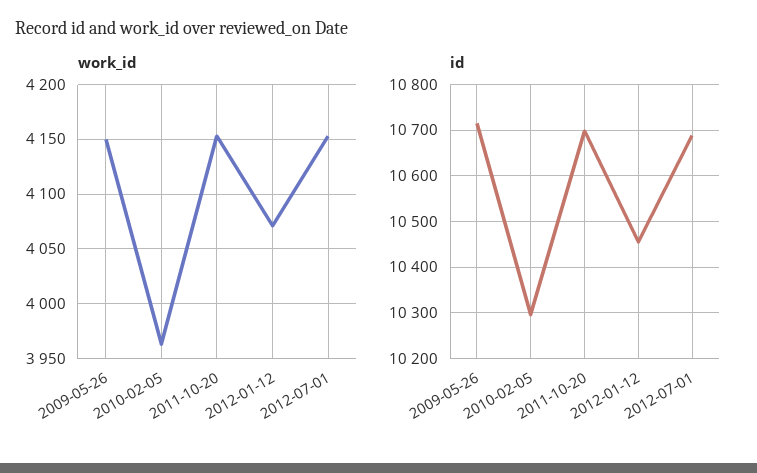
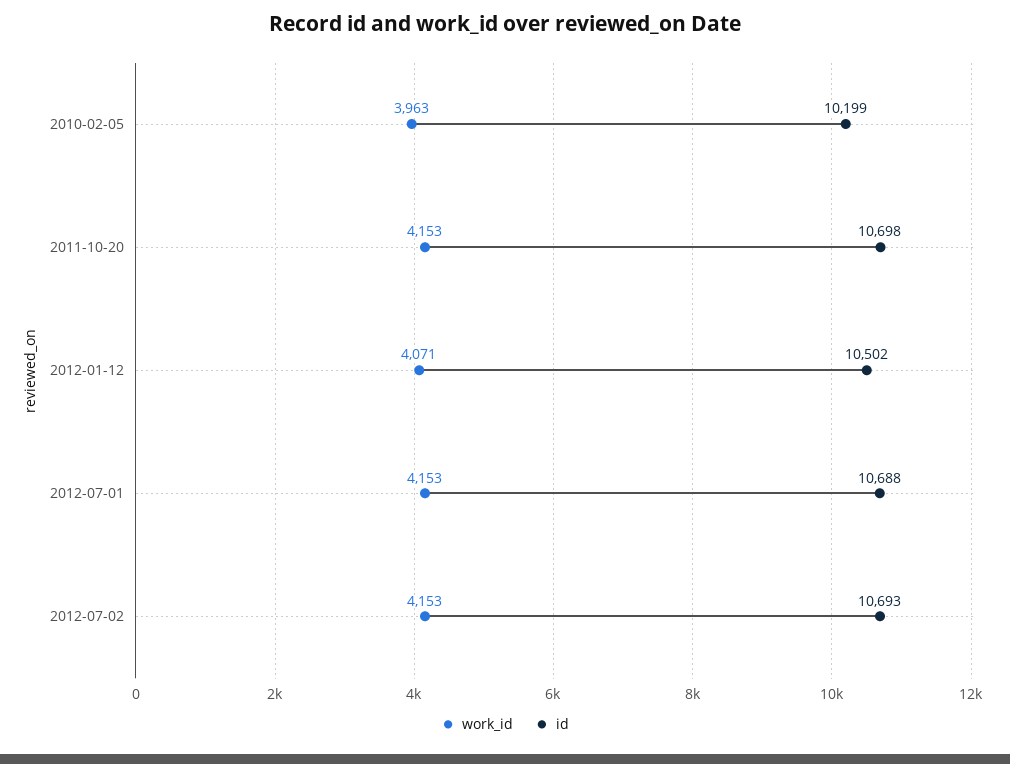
work_id, 2009-05-26: 4150 -> none
id, 2009-05-26: 10720 -> none
id, 2010-02-05: 10300 -> 10199
id, 2012-01-12: 10460 -> 10502
work_id, 2012-07-02: none -> 4153
id, 2012-07-02: none -> 10693

